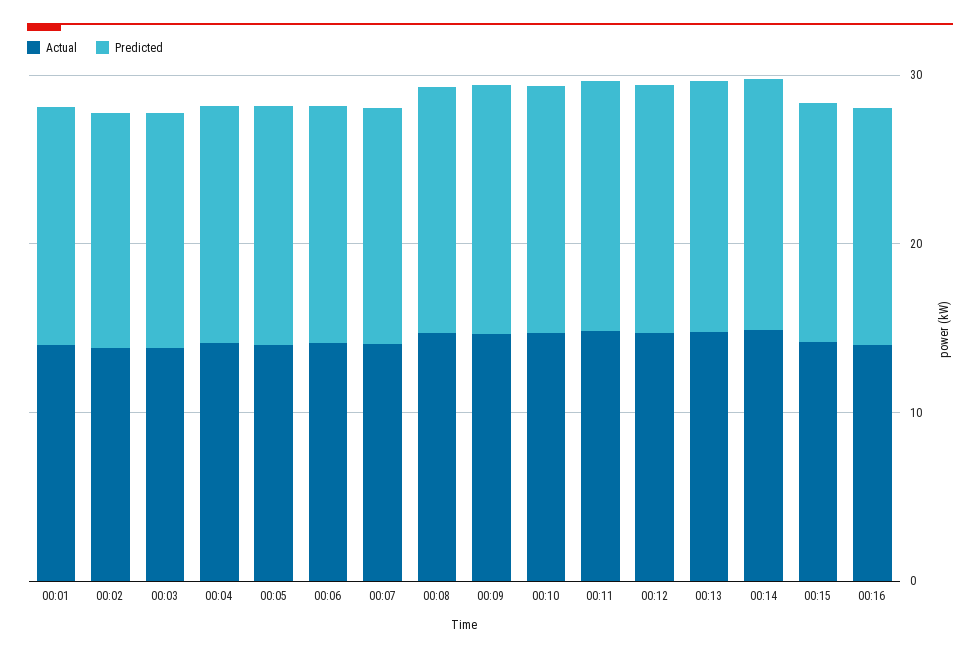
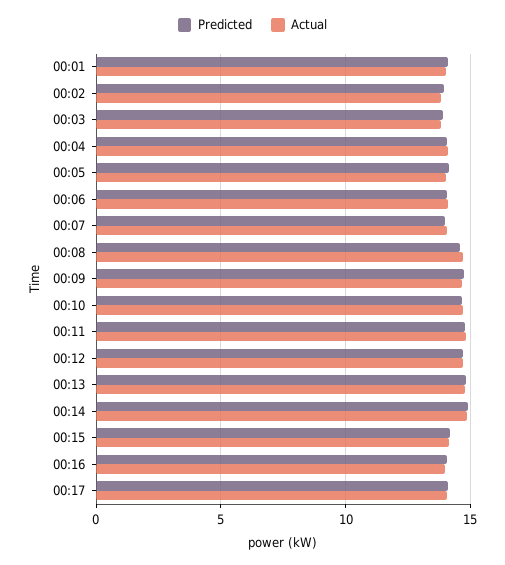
Predicted, 00:17: none -> 14
Actual, 00:17: none -> 14

